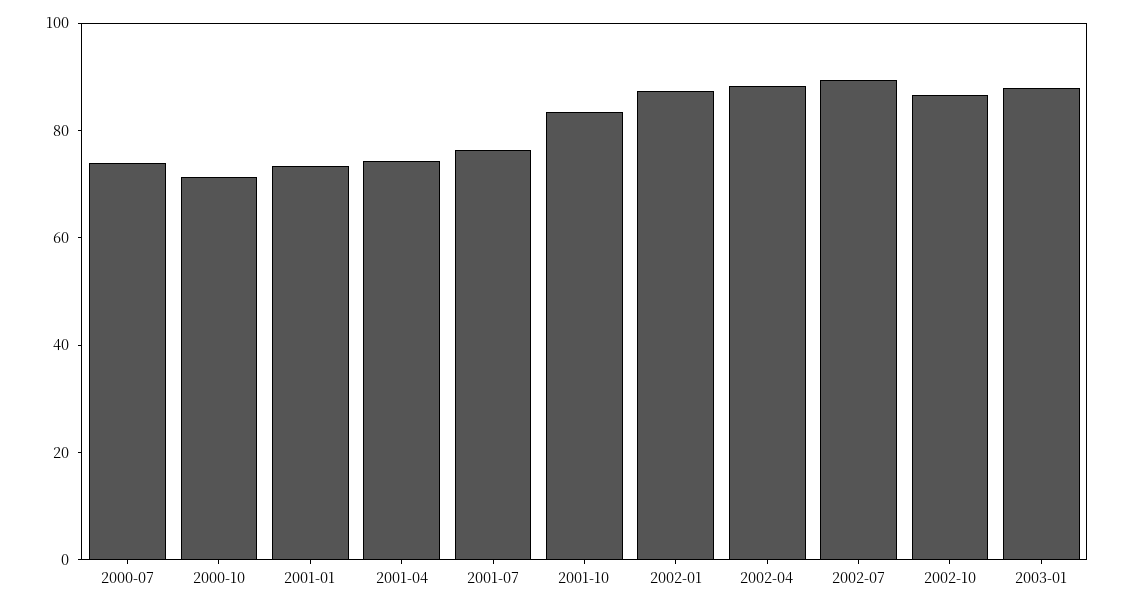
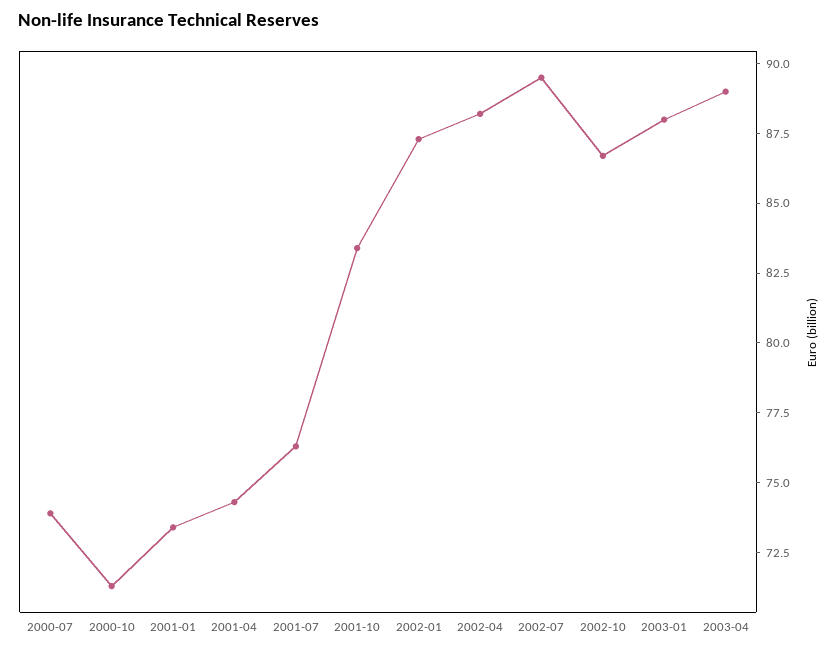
2003-04: none -> 89

